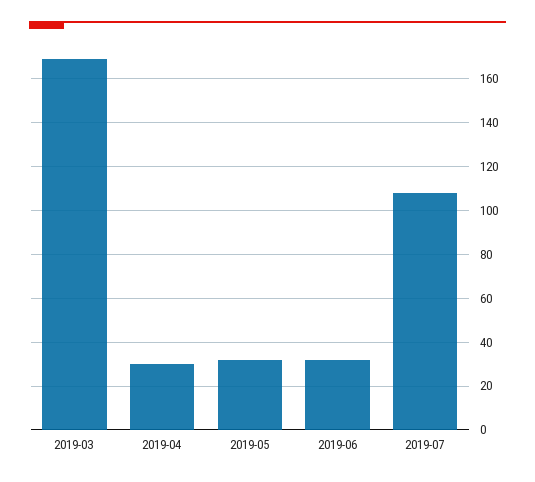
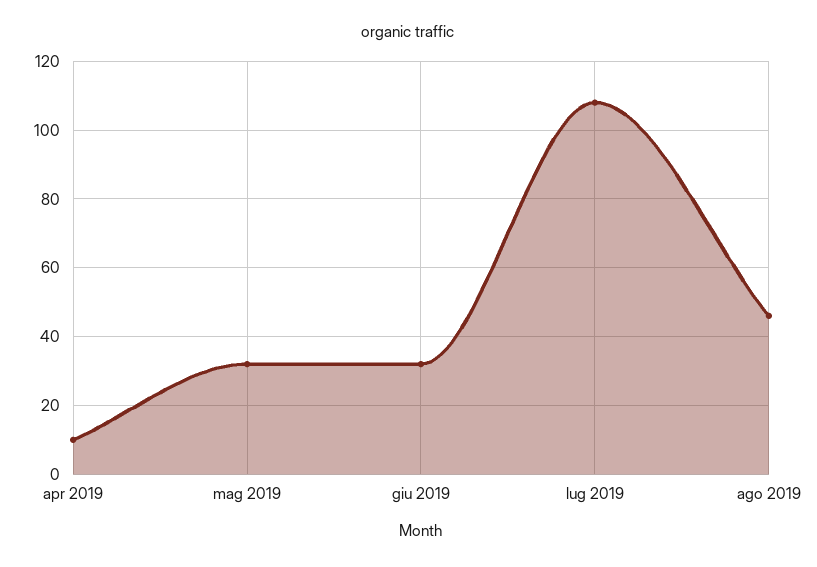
2019-03: 170 -> none
2019-04: 30 -> 10
ago 2019: none -> 45

